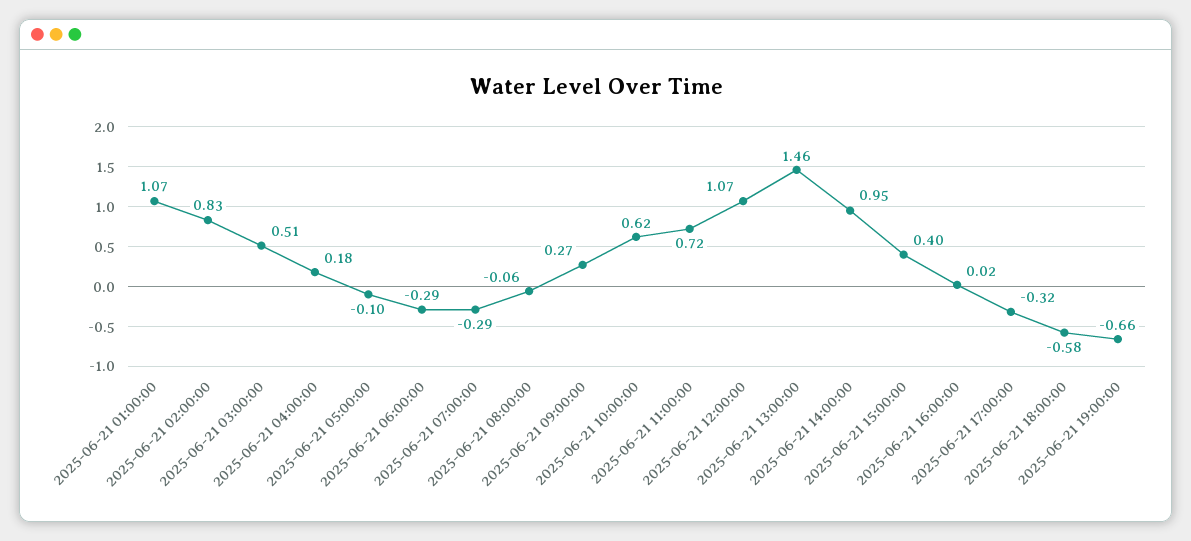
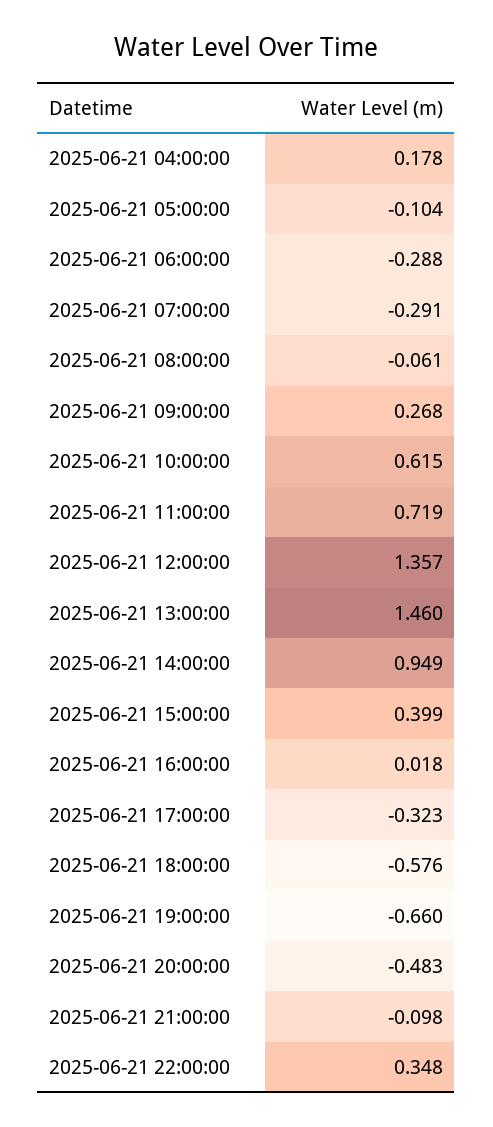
2025-06-21 01:00:00: 1.07 -> none
2025-06-21 02:00:00: 0.83 -> none
2025-06-21 03:00:00: 0.51 -> none
2025-06-21 12:00:00: 1.07 -> 1.357
2025-06-21 20:00:00: none -> -0.483
2025-06-21 21:00:00: none -> -0.098
2025-06-21 22:00:00: none -> 0.348

